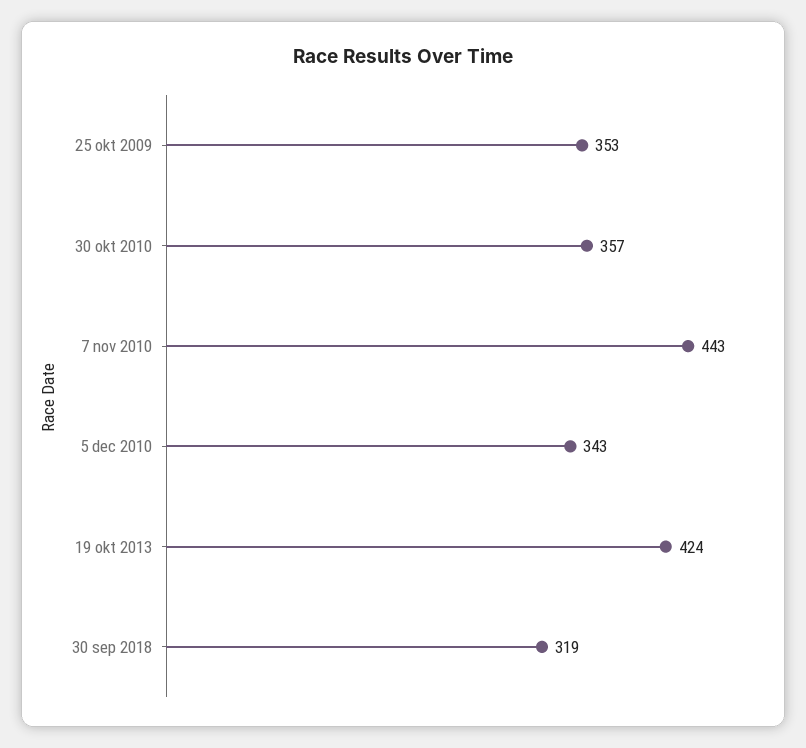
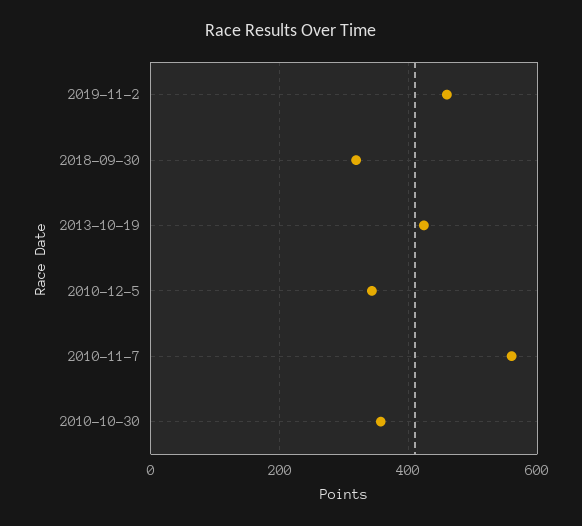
25 okt 2009: 353 -> none
7 nov 2010: 443 -> 560
2019-11-2: none -> 460

